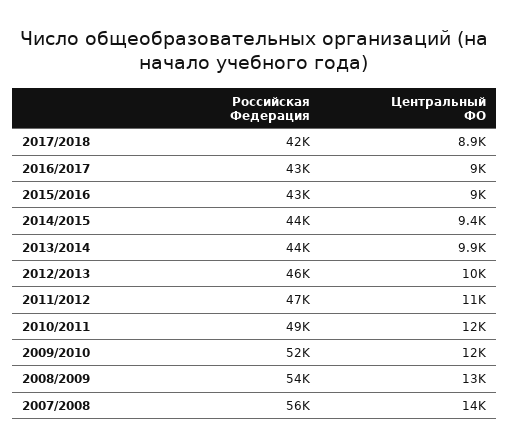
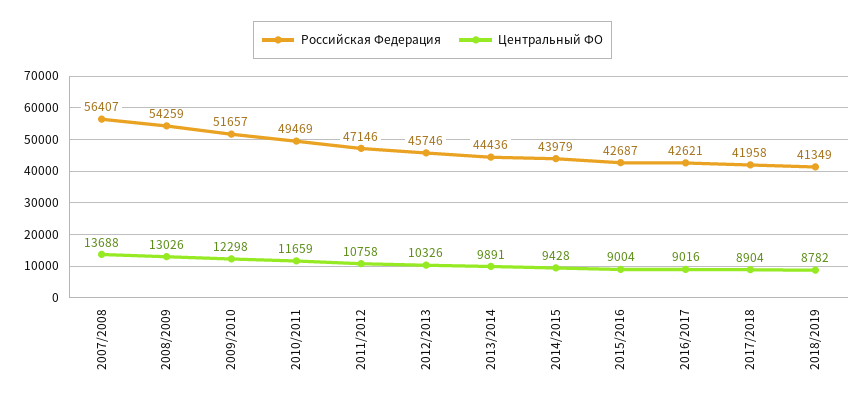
Российская Федерация, 2018/2019: none -> 41349
Центральный ФО, 2018/2019: none -> 8782

